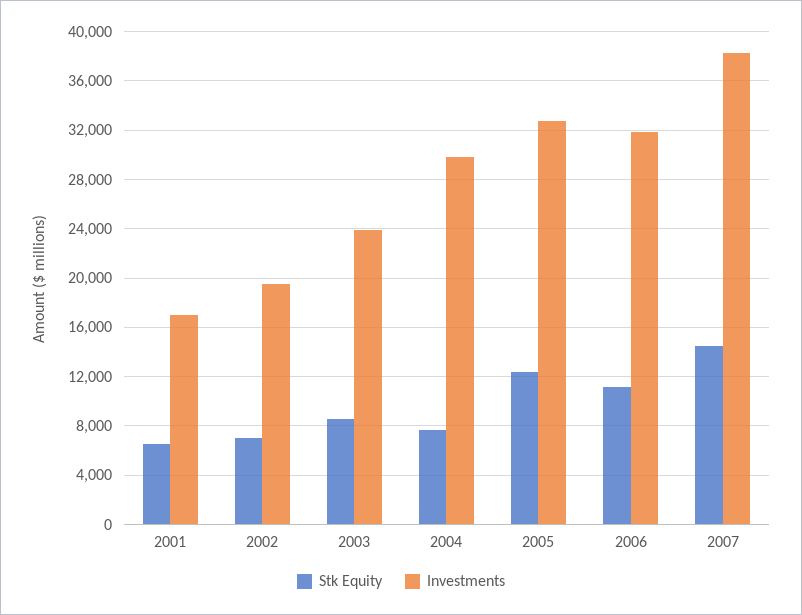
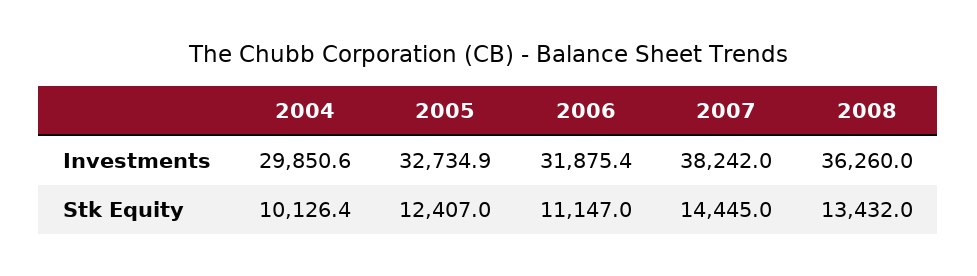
Stk Equity, 2001: 6500 -> none
Investments, 2001: 17000 -> none
Stk Equity, 2002: 7000 -> none
Investments, 2002: 19500 -> none
Stk Equity, 2003: 8500 -> none
Investments, 2003: 24000 -> none
Stk Equity, 2004: 7500 -> 10126.4
Investments, 2008: none -> 36260
Stk Equity, 2008: none -> 13432

